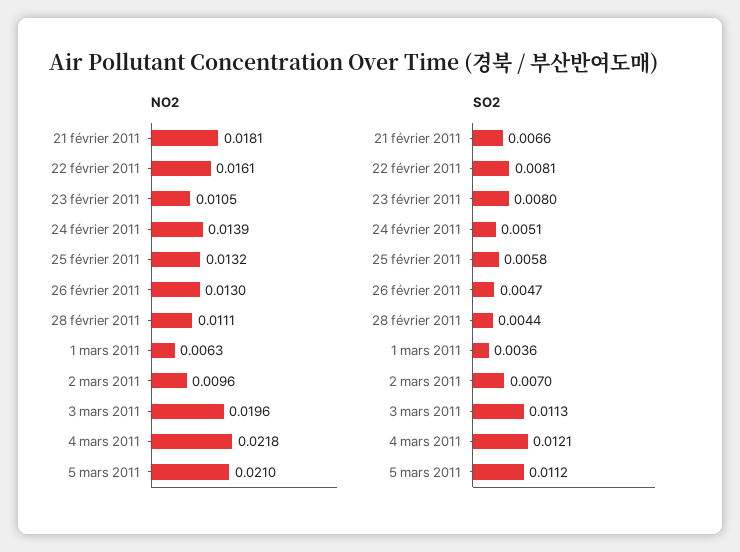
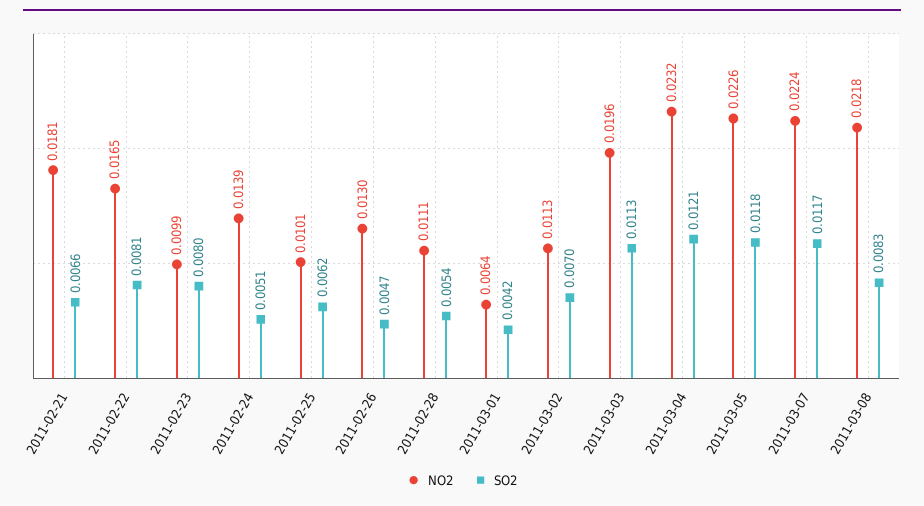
NO2, 22 février 2011: 0.0161 -> 0.0165
NO2, 23 février 2011: 0.0105 -> 0.0099
NO2, 25 février 2011: 0.0132 -> 0.0101
NO2, 1 mars 2011: 0.0063 -> 0.0064
NO2, 2 mars 2011: 0.0096 -> 0.0113
NO2, 4 mars 2011: 0.0218 -> 0.0232
NO2, 5 mars 2011: 0.021 -> 0.0226
SO2, 25 février 2011: 0.0058 -> 0.0062
SO2, 28 février 2011: 0.0044 -> 0.0054
SO2, 1 mars 2011: 0.0036 -> 0.0042
SO2, 5 mars 2011: 0.0112 -> 0.0118
NO2, 2011-03-07: none -> 0.0224
SO2, 2011-03-07: none -> 0.0117
NO2, 2011-03-08: none -> 0.0218
SO2, 2011-03-08: none -> 0.0083

